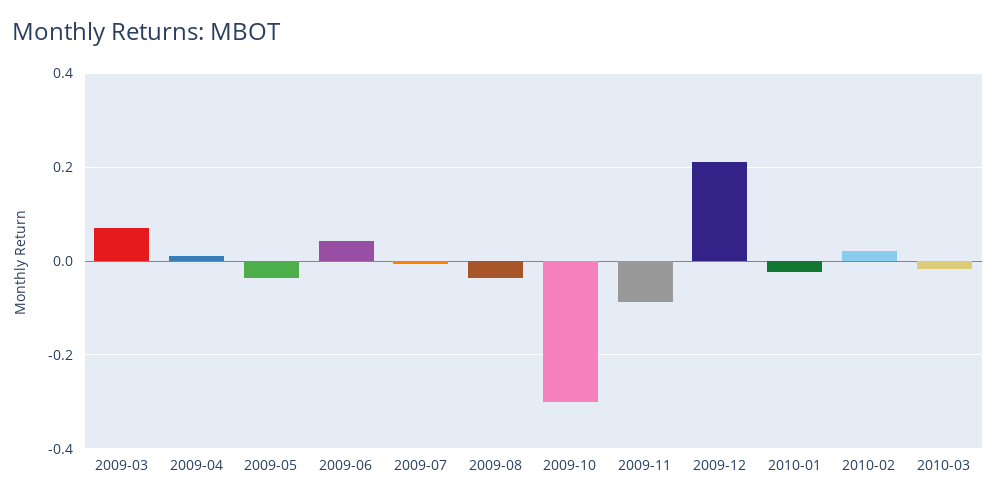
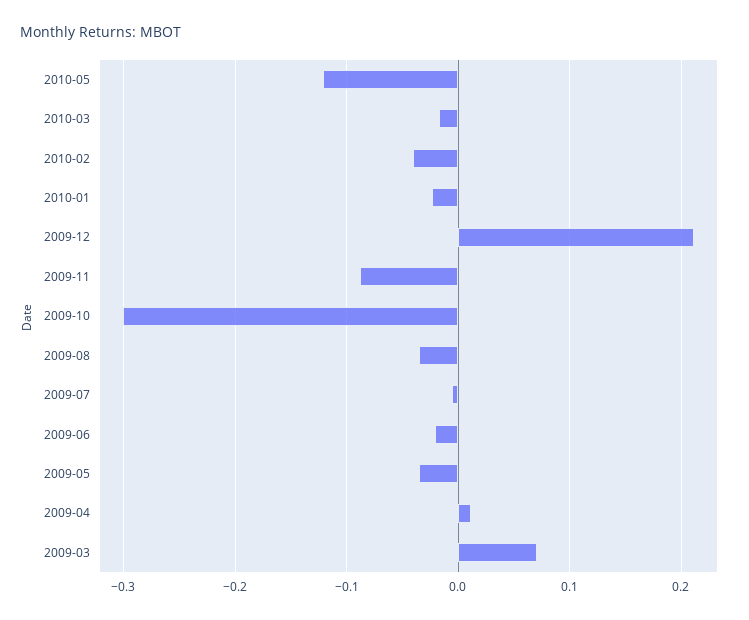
2009-06: 0.04 -> -0.02
2010-02: 0.02 -> -0.04
2010-05: none -> -0.12

